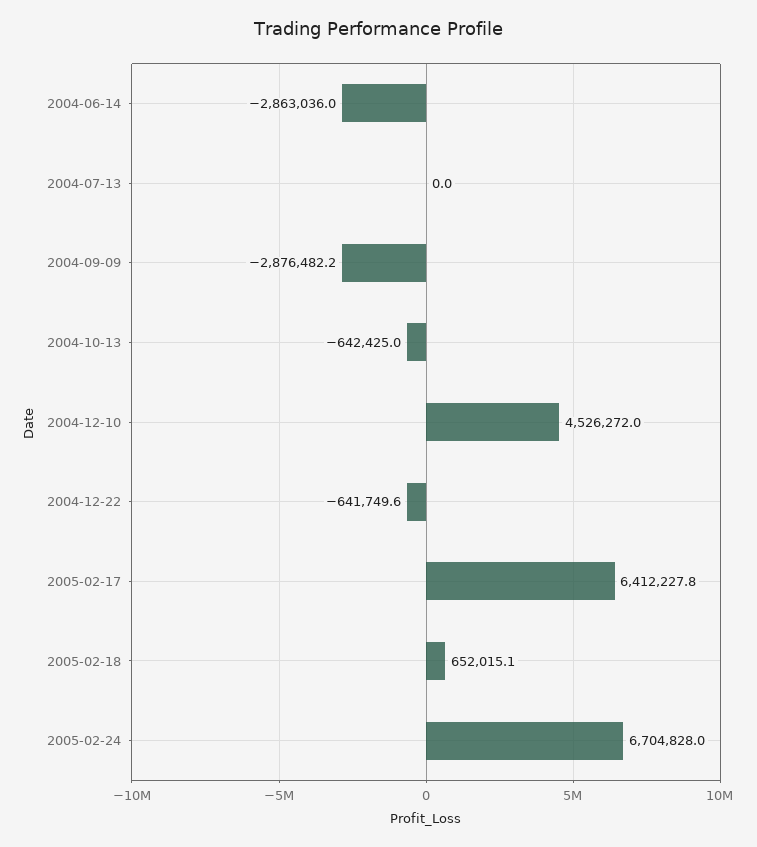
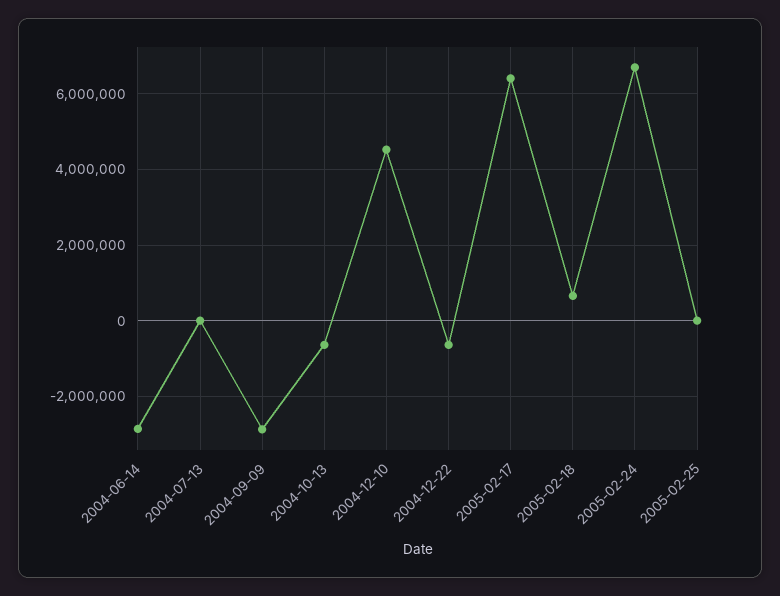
2005-02-25: none -> 0

